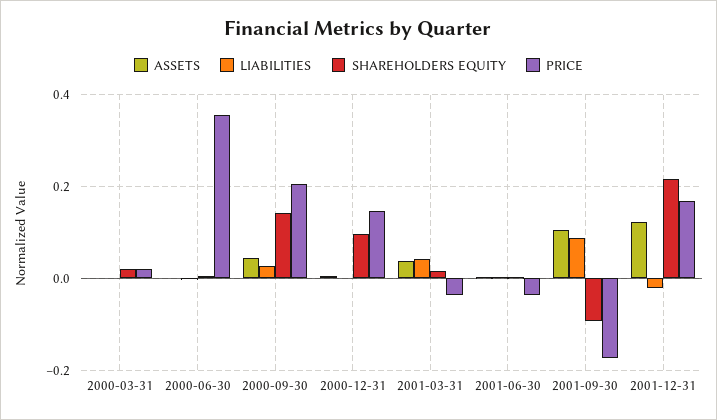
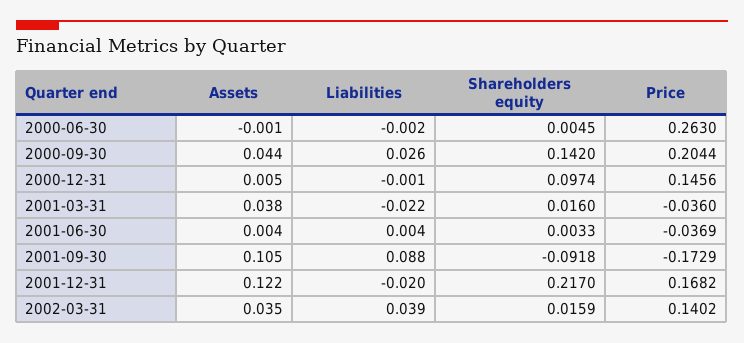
ASSETS, 2000-03-31: 0 -> none
LIABILITIES, 2000-03-31: 0 -> none
SHAREHOLDERS EQUITY, 2000-03-31: 0.02 -> none
PRICE, 2000-03-31: 0.02 -> none
PRICE, 2000-06-30: 0.36 -> 0.263
LIABILITIES, 2001-03-31: 0.04 -> -0.022
ASSETS, 2002-03-31: none -> 0.035
LIABILITIES, 2002-03-31: none -> 0.039
SHAREHOLDERS EQUITY, 2002-03-31: none -> 0.0159
PRICE, 2002-03-31: none -> 0.1402

